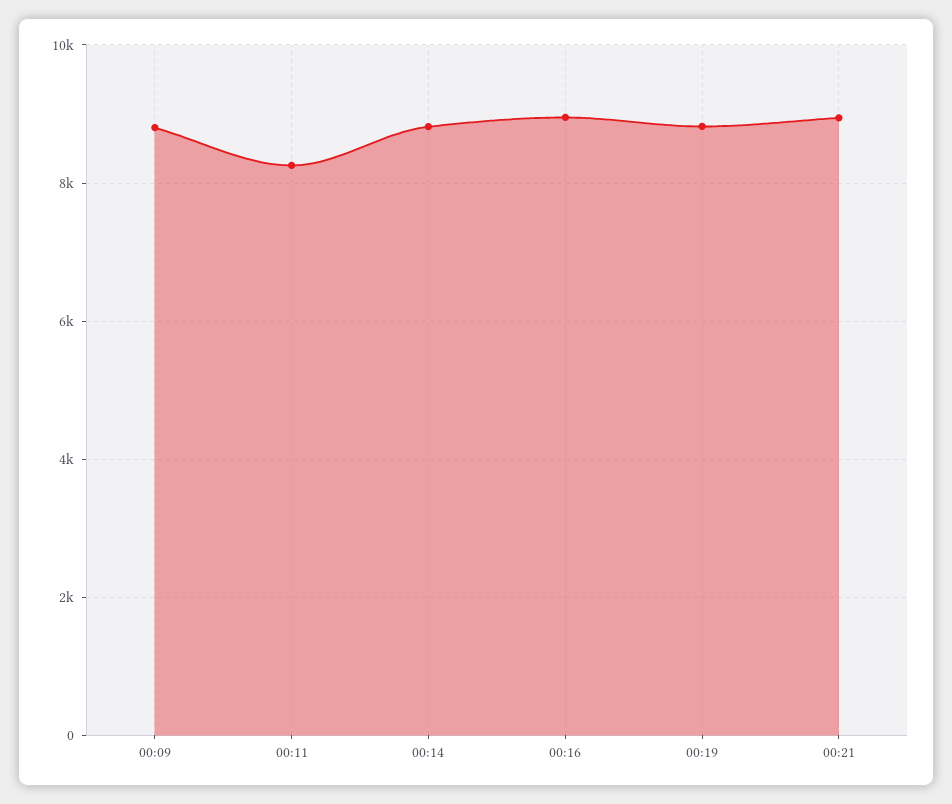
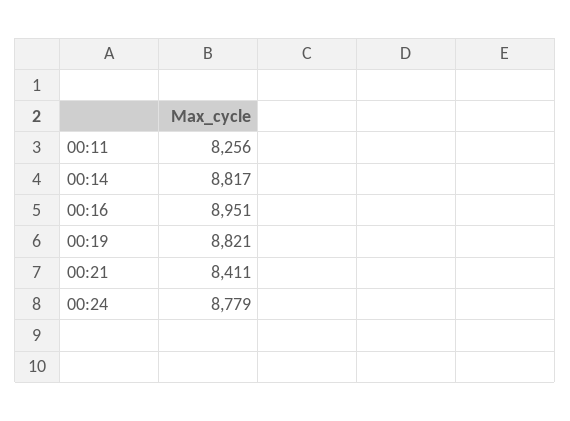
00:09: 8800 -> none
00:21: 9000 -> 8411
00:24: none -> 8779

